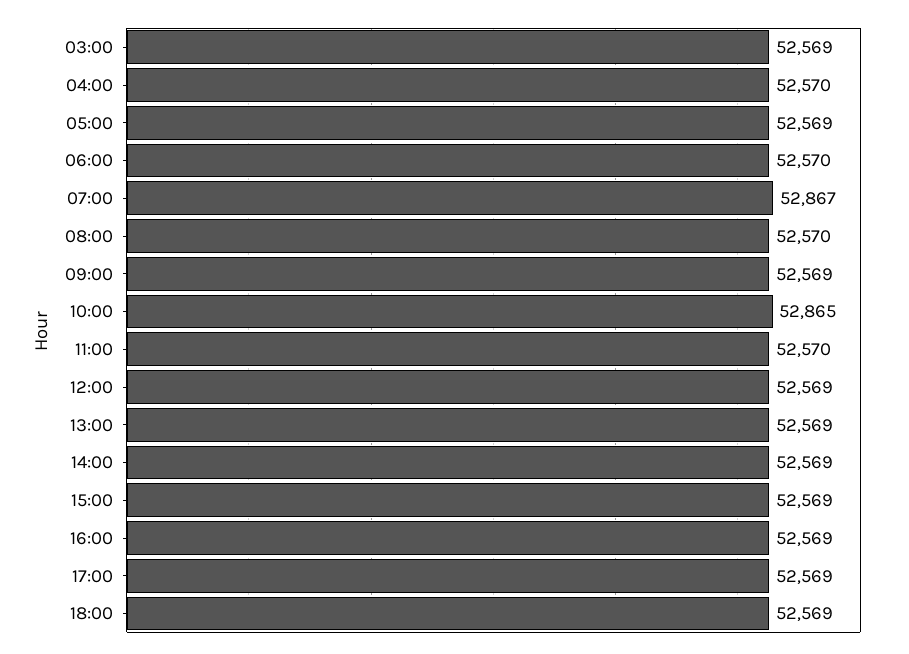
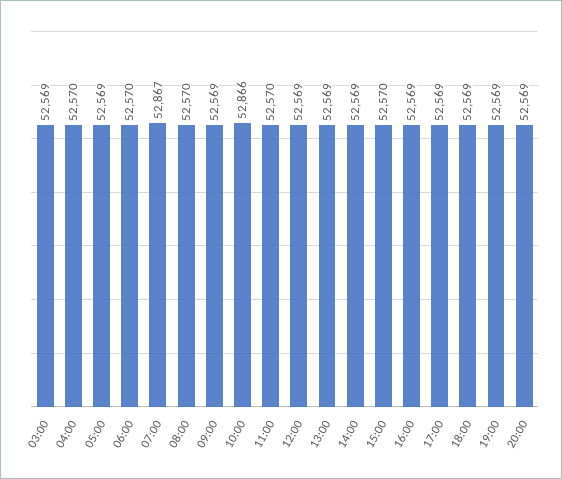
10:00: 52865 -> 52866
15:00: 52569 -> 52570
19:00: none -> 52569
20:00: none -> 52569

